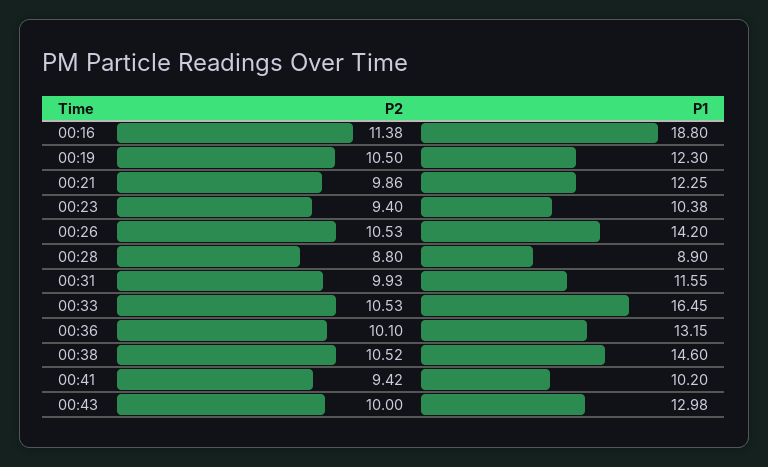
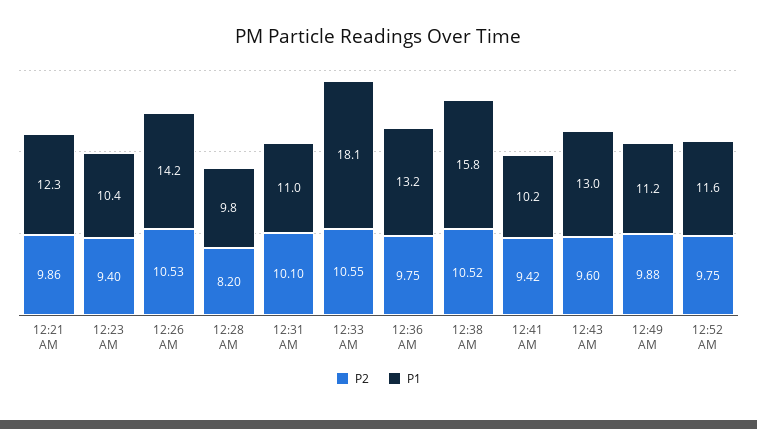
P2, 00:16: 11.38 -> none
P1, 00:16: 18.8 -> none
P2, 00:19: 10.5 -> none
P1, 00:19: 12.3 -> none
P2, 00:28: 8.8 -> 8.2
P1, 00:28: 8.9 -> 9.8
P2, 00:31: 9.93 -> 10.1
P1, 00:31: 11.55 -> 11
P2, 00:33: 10.53 -> 10.55
P1, 00:33: 16.45 -> 18.1
P2, 00:36: 10.1 -> 9.75
P1, 00:38: 14.6 -> 15.8
P2, 00:43: 10 -> 9.6
P2, 12:49 AM: none -> 9.88
P1, 12:49 AM: none -> 11.2
P2, 12:52 AM: none -> 9.75
P1, 12:52 AM: none -> 11.6

